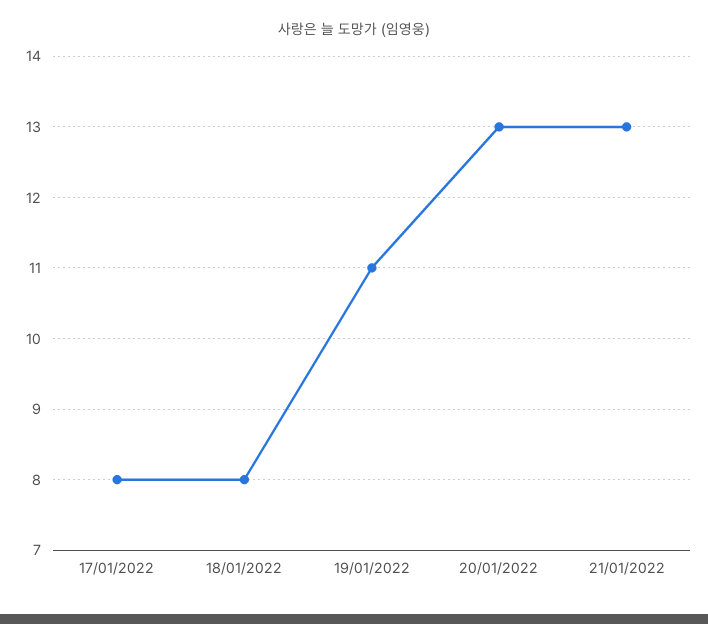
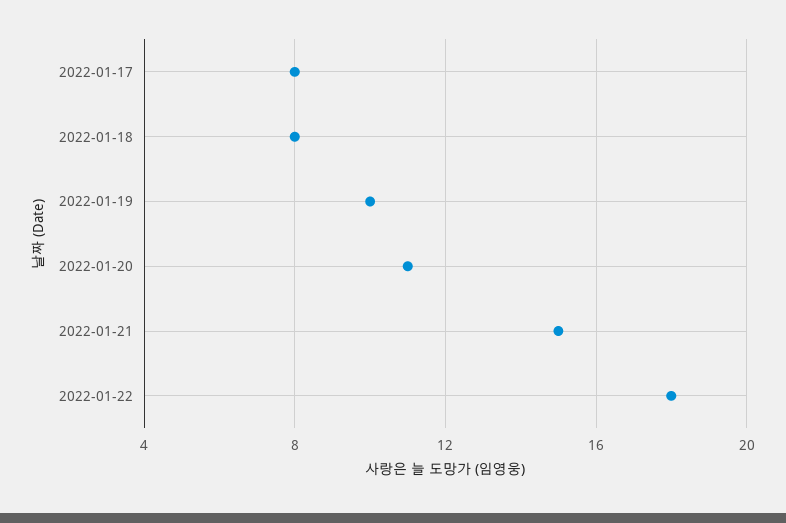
19/01/2022: 11 -> 10
20/01/2022: 13 -> 11
21/01/2022: 13 -> 15
2022-01-22: none -> 18

